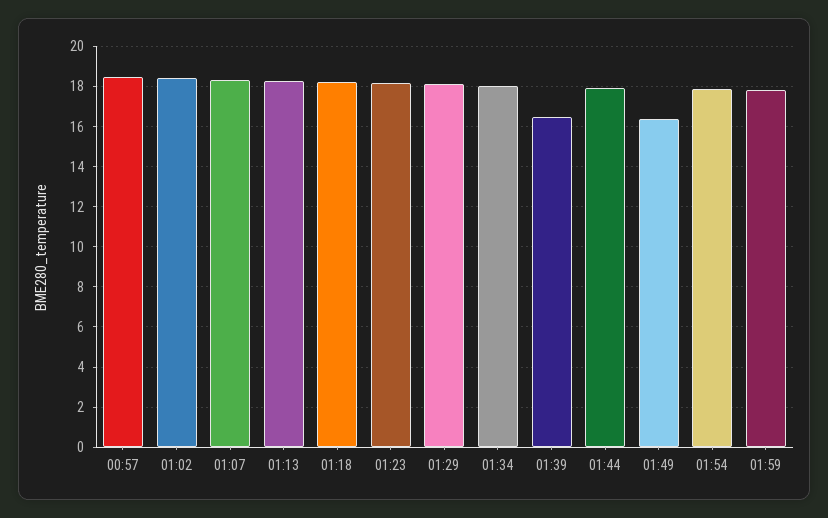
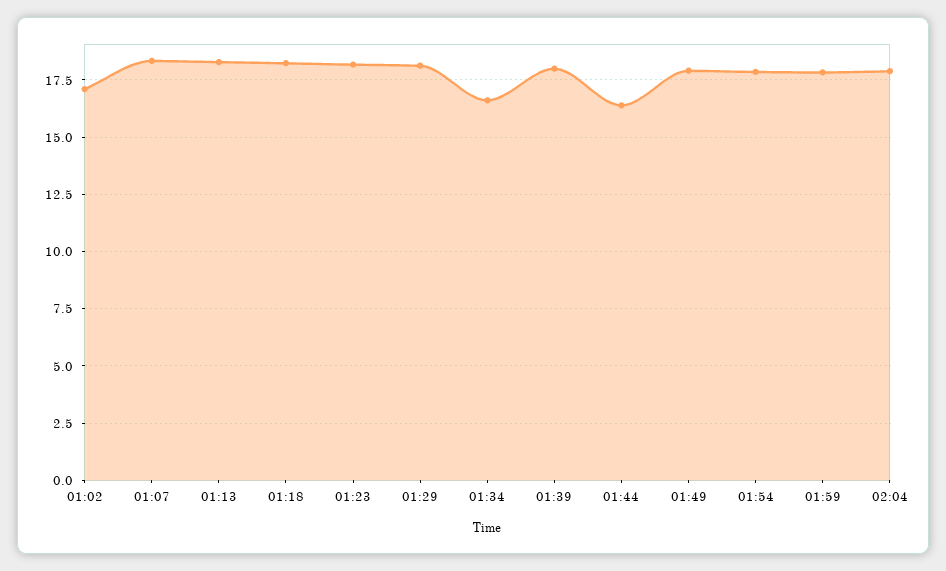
00:57: 18.5 -> none
01:02: 18.5 -> 17
01:34: 18 -> 16.5
01:39: 16.5 -> 18
01:44: 18 -> 16.5
01:49: 16.5 -> 18
02:04: none -> 18

